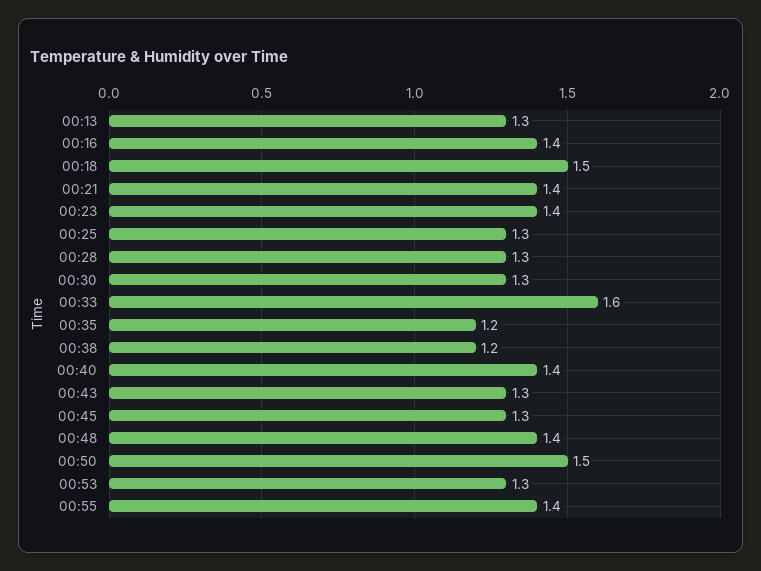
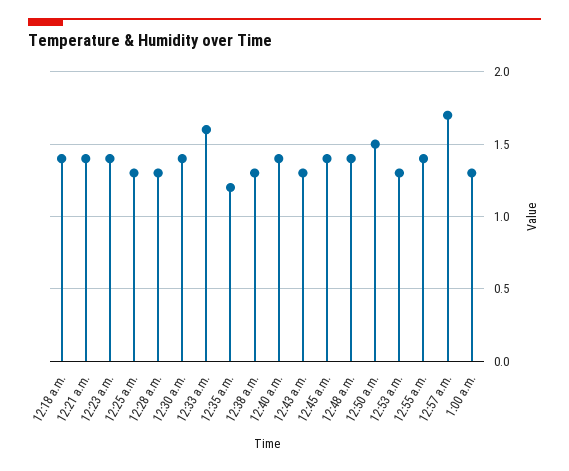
00:13: 1.3 -> none
00:16: 1.4 -> none
00:18: 1.5 -> 1.4
00:30: 1.3 -> 1.4
00:38: 1.2 -> 1.3
00:45: 1.3 -> 1.4
12:57 a.m.: none -> 1.7
1:00 a.m.: none -> 1.3

